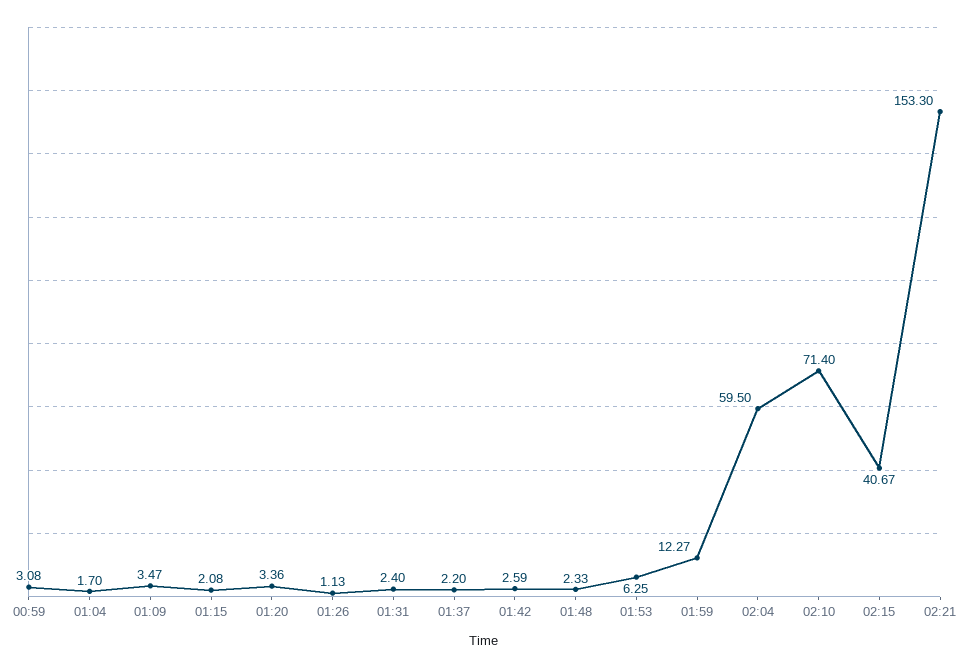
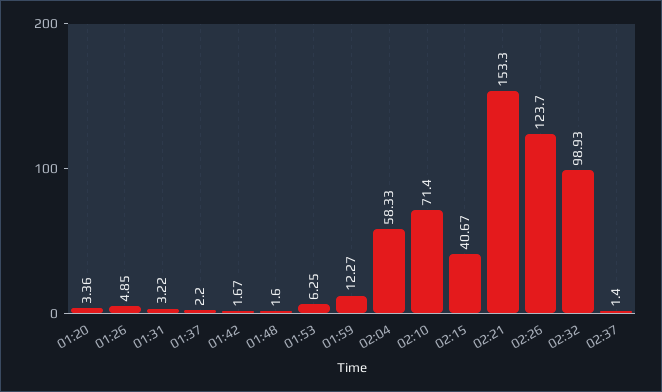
00:59: 3.08 -> none
01:04: 1.7 -> none
01:09: 3.47 -> none
01:15: 2.08 -> none
01:26: 1.13 -> 4.85
01:31: 2.4 -> 3.22
01:42: 2.59 -> 1.67
01:48: 2.33 -> 1.6
02:04: 59.5 -> 58.33
02:26: none -> 123.7
02:32: none -> 98.93
02:37: none -> 1.4

